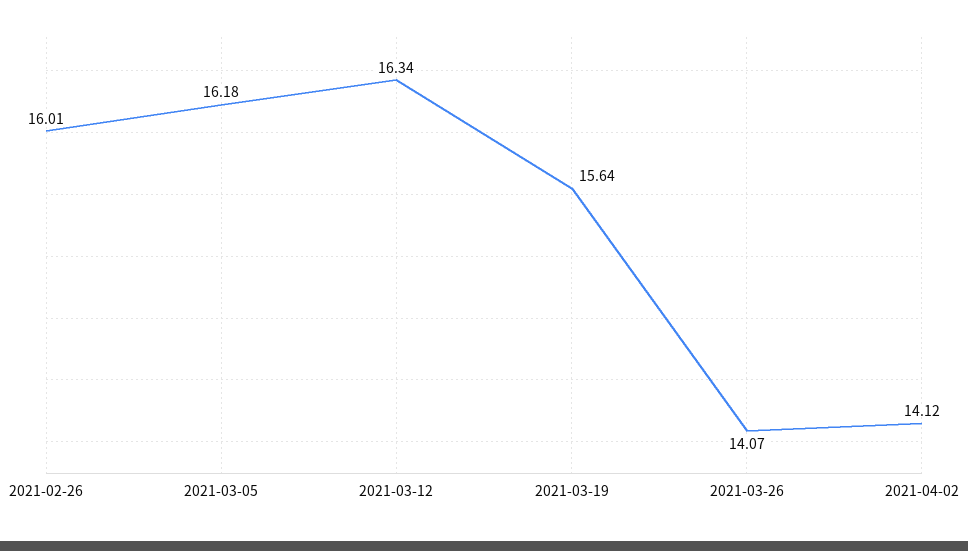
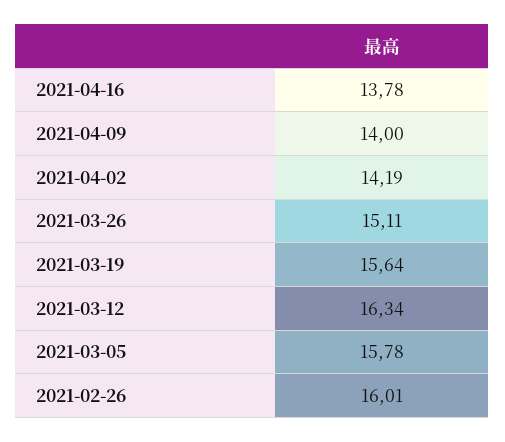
2021-03-05: 16.18 -> 15.78
2021-03-26: 14.07 -> 15.11
2021-04-02: 14.12 -> 14.19
2021-04-16: none -> 13.78
2021-04-09: none -> 14

